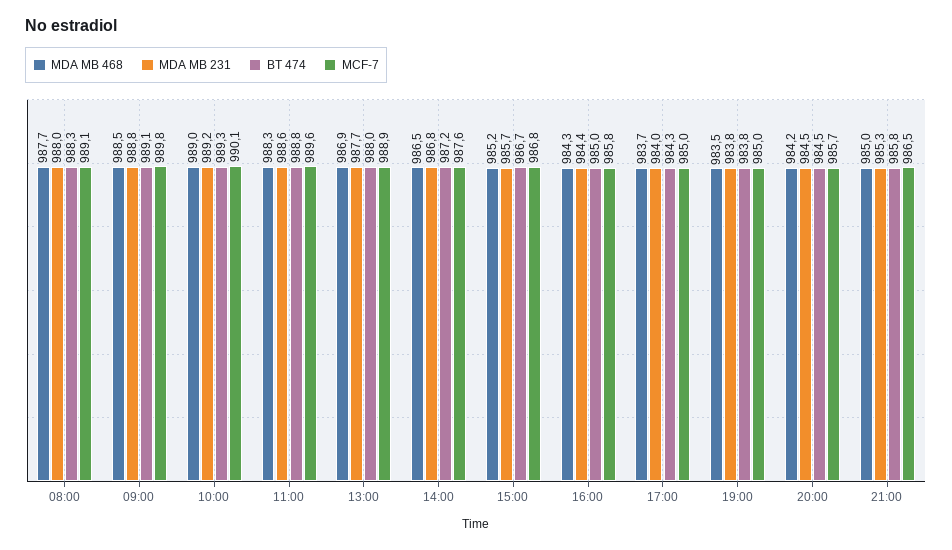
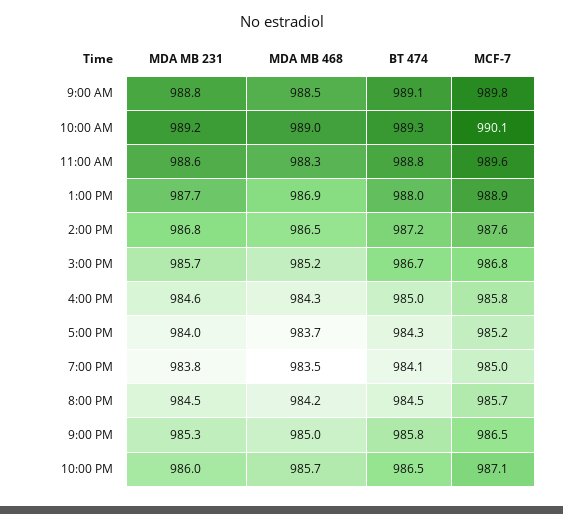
MDA MB 468, 08:00: 987.7 -> none
MDA MB 231, 08:00: 988 -> none
BT 474, 08:00: 988.3 -> none
MCF-7, 08:00: 989.1 -> none
MDA MB 231, 16:00: 984.4 -> 984.6
MCF-7, 17:00: 985 -> 985.2
BT 474, 19:00: 983.8 -> 984.1
MDA MB 231, 10:00 PM: none -> 986
MDA MB 468, 10:00 PM: none -> 985.7
BT 474, 10:00 PM: none -> 986.5
MCF-7, 10:00 PM: none -> 987.1

